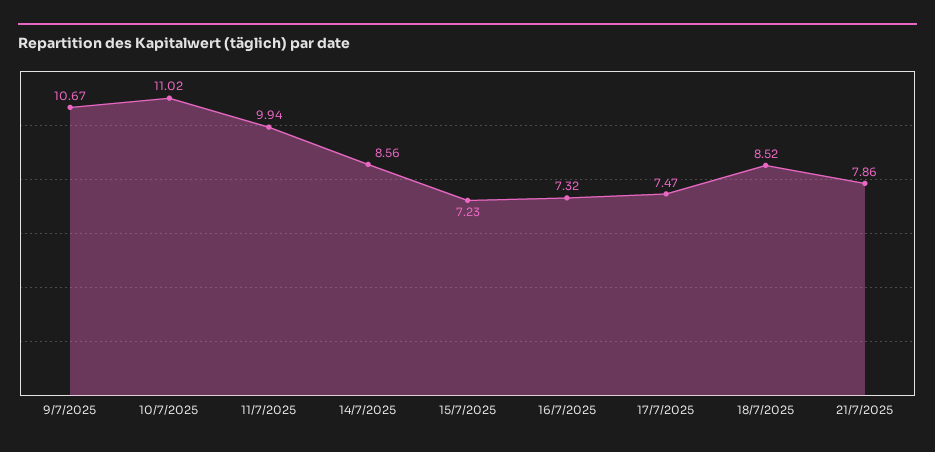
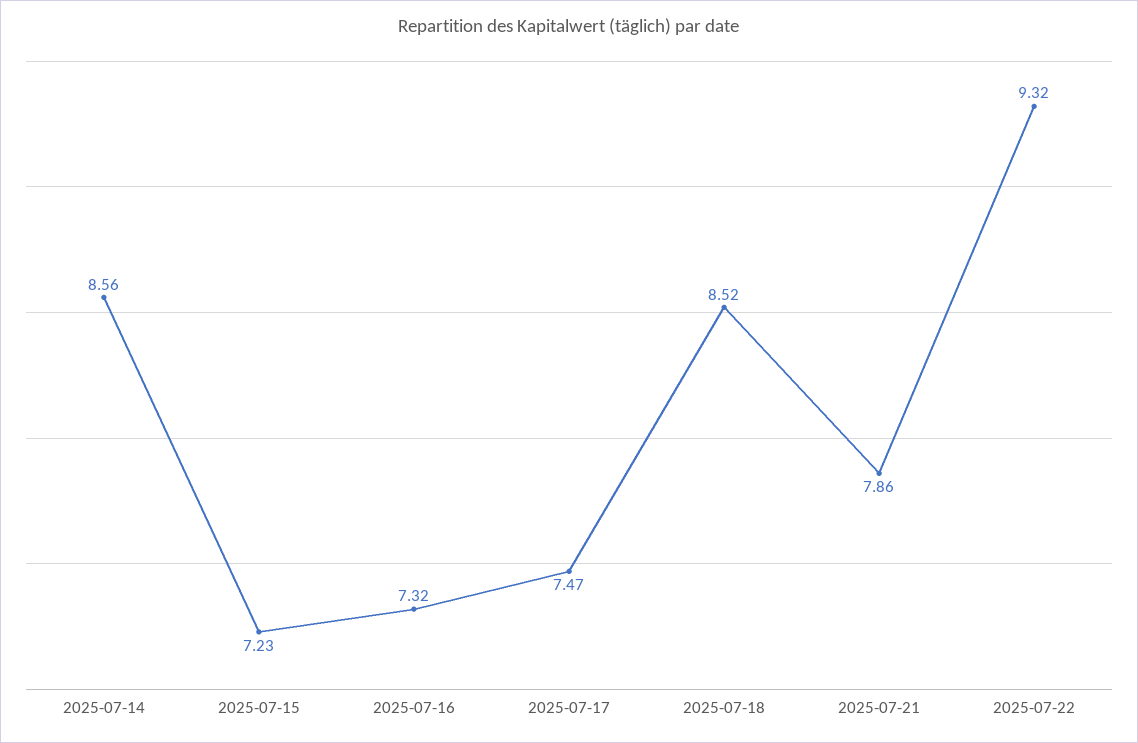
9/7/2025: 10.67 -> none
10/7/2025: 11.02 -> none
11/7/2025: 9.94 -> none
2025-07-22: none -> 9.32

